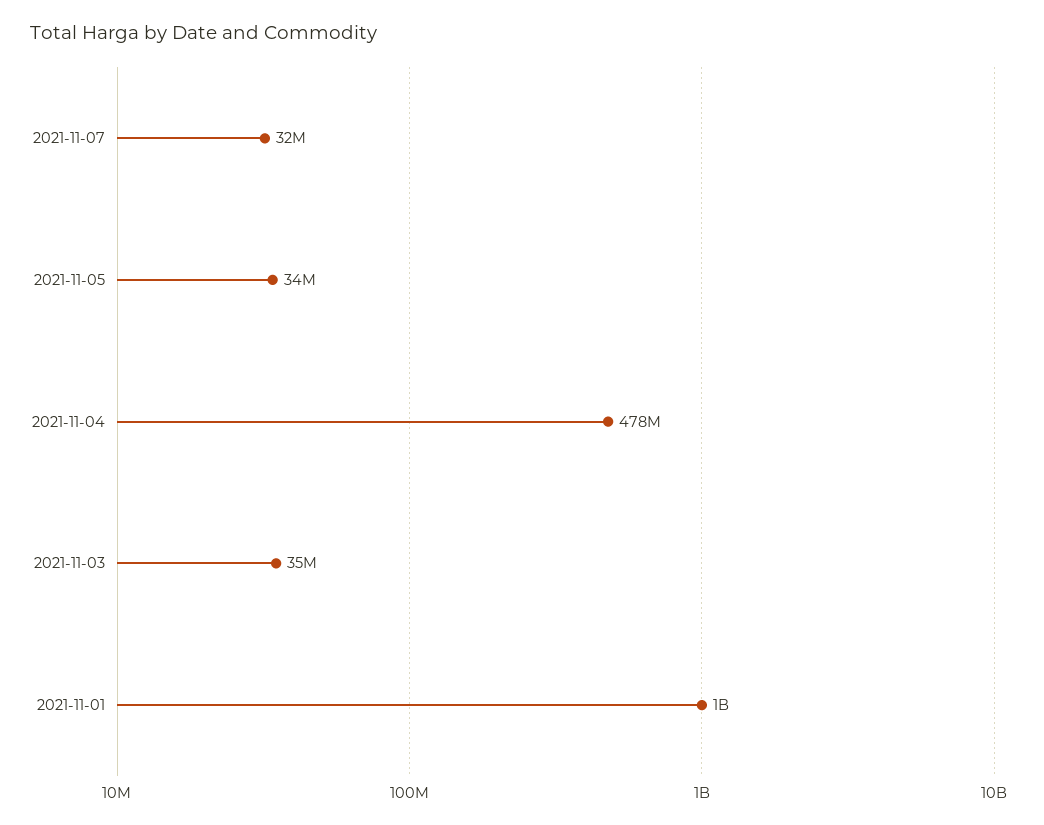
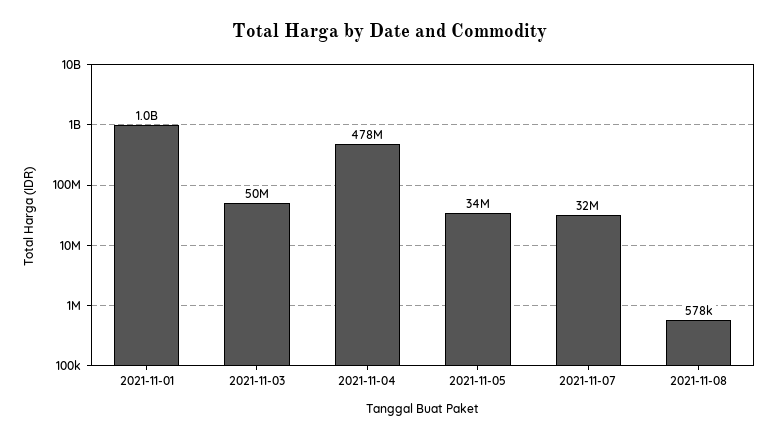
2021-11-03: 35000000 -> 50000000
2021-11-08: none -> 578000

